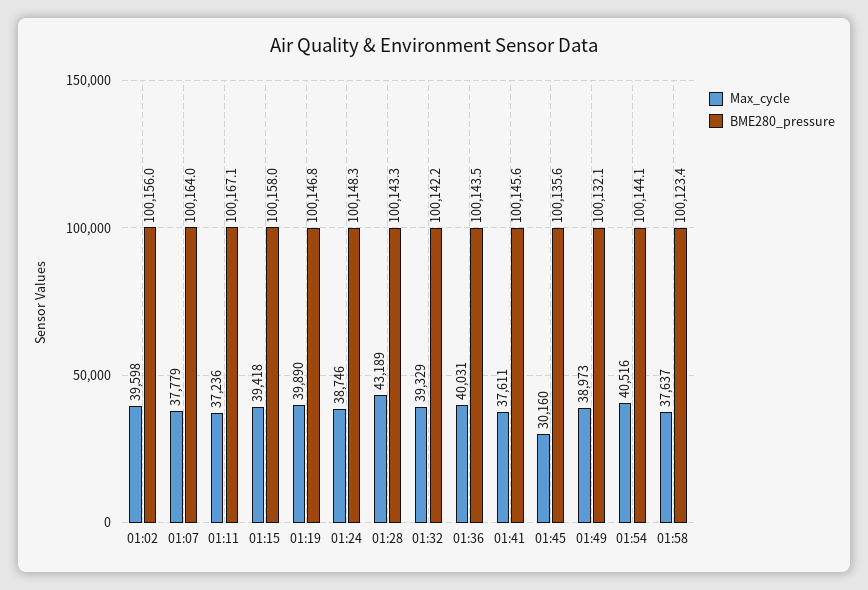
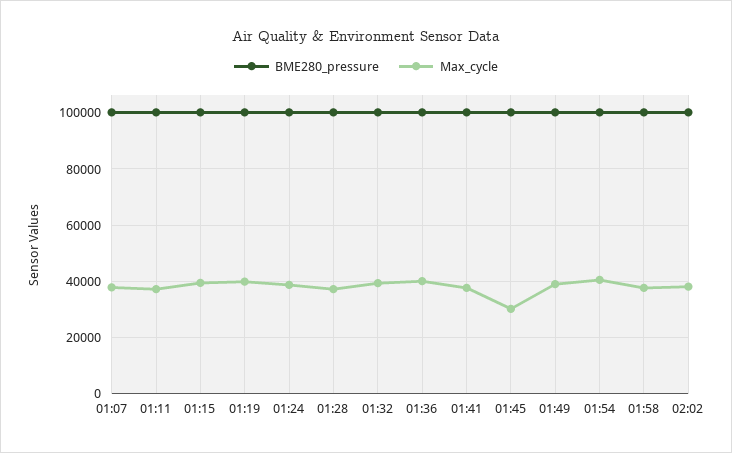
Max_cycle, 01:02: 39598 -> none
BME280_pressure, 01:02: 100156 -> none
Max_cycle, 01:28: 43189 -> 37500
BME280_pressure, 02:02: none -> 100000
Max_cycle, 02:02: none -> 37500

